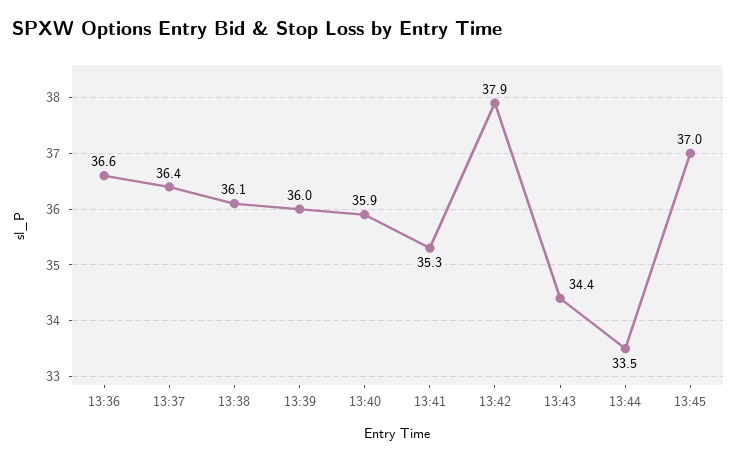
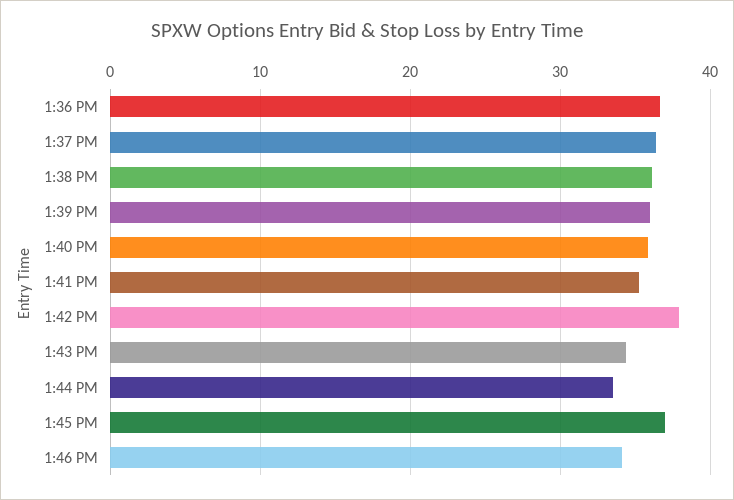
1:46 PM: none -> 34

